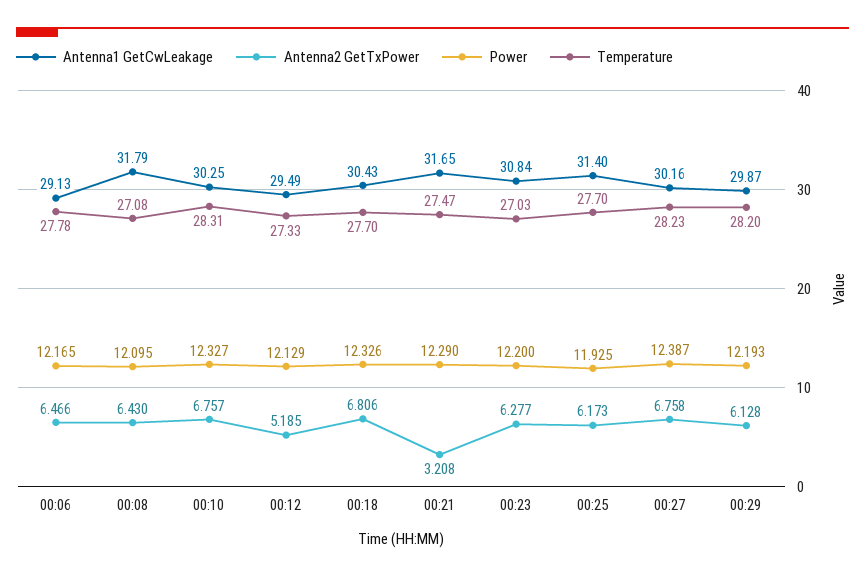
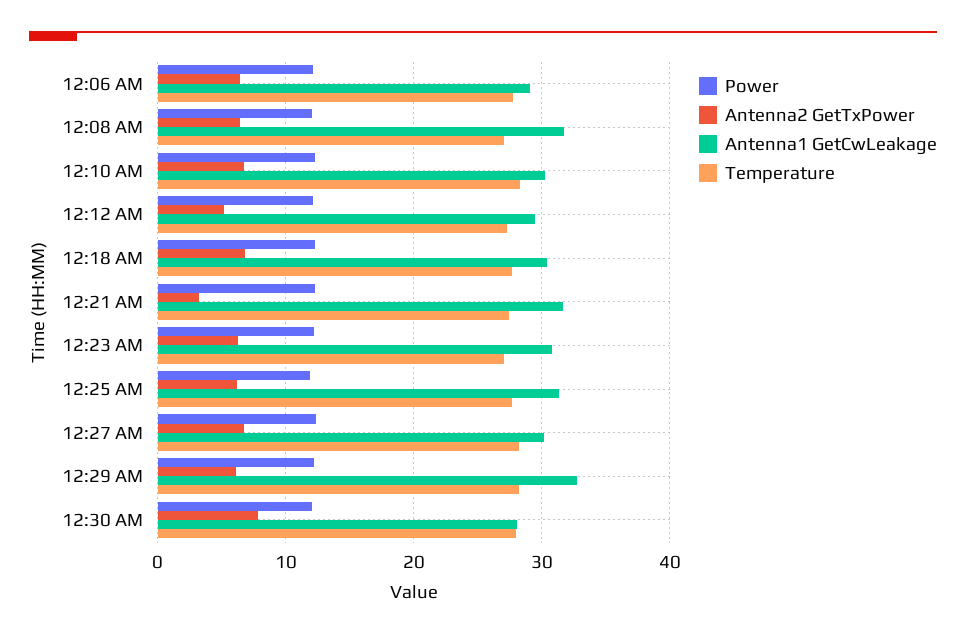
Antenna1 GetCwLeakage, 00:29: 29.87 -> 33
Power, 12:30 AM: none -> 12
Antenna2 GetTxPower, 12:30 AM: none -> 8
Antenna1 GetCwLeakage, 12:30 AM: none -> 28
Temperature, 12:30 AM: none -> 28

